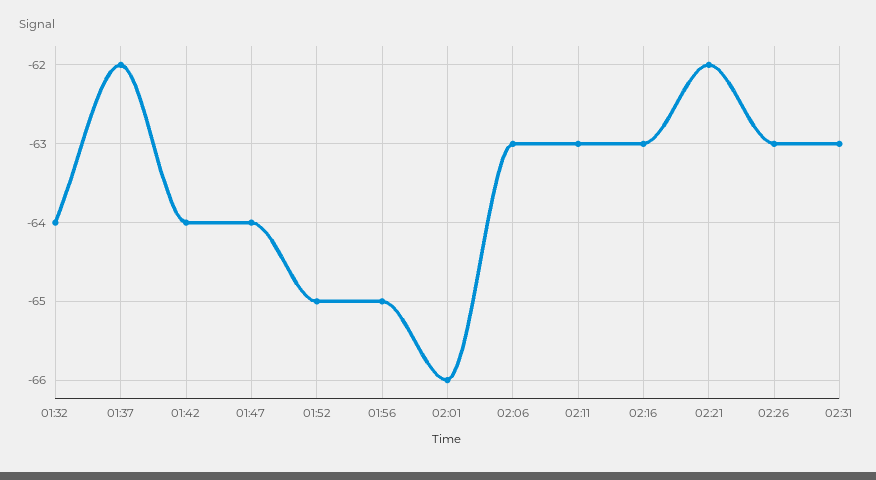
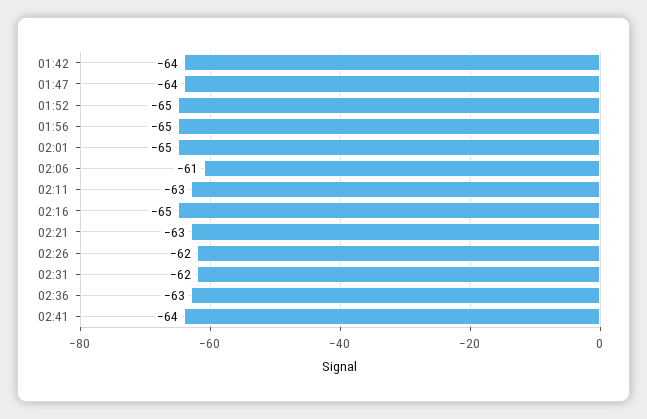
01:32: -64 -> none
01:37: -62 -> none
02:01: -66 -> -65
02:06: -63 -> -61
02:16: -63 -> -65
02:21: -62 -> -63
02:26: -63 -> -62
02:31: -63 -> -62
02:36: none -> -63
02:41: none -> -64

